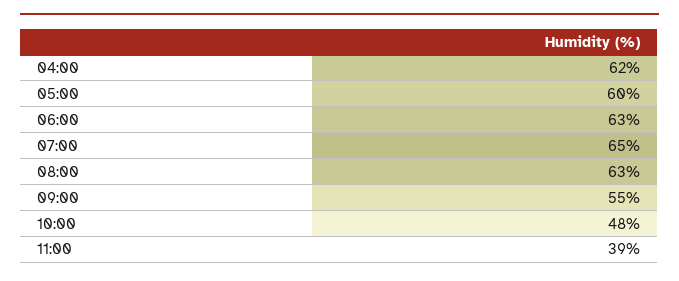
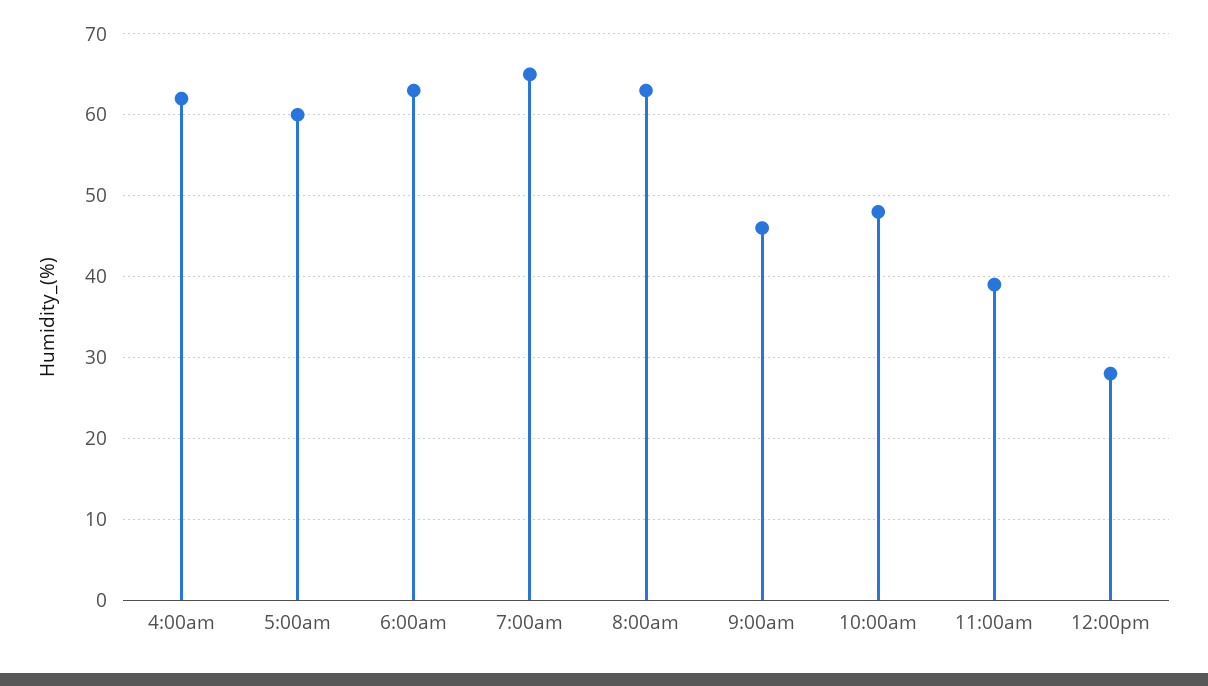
09:00: 55 -> 46
12:00pm: none -> 28

